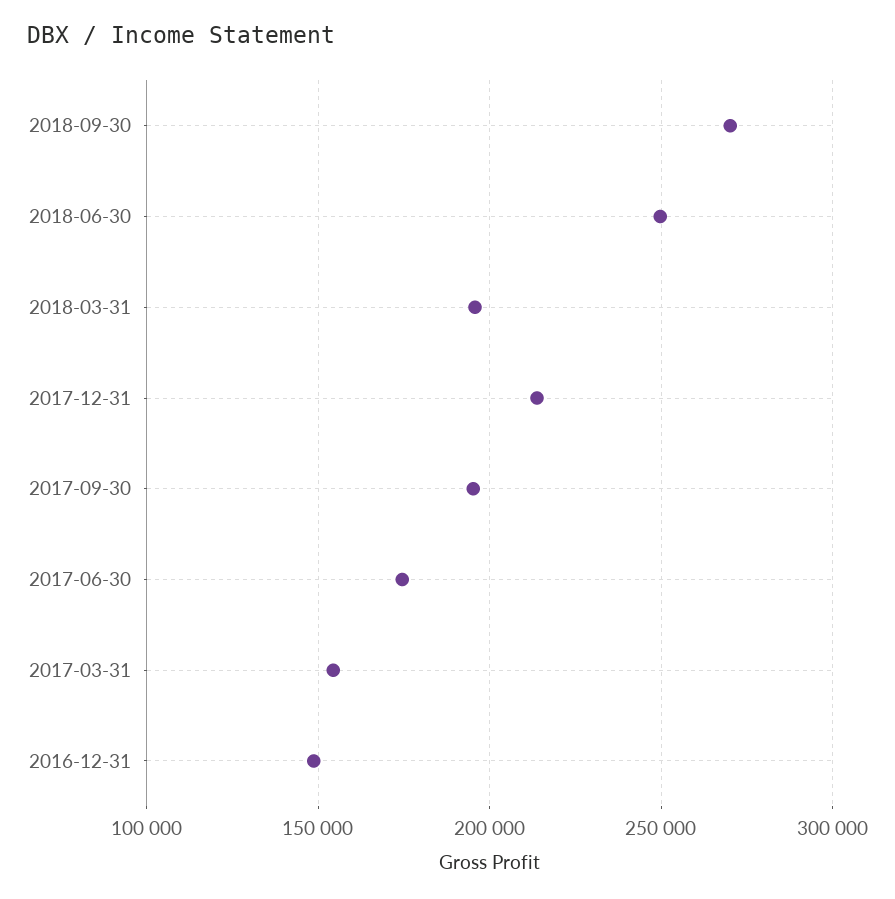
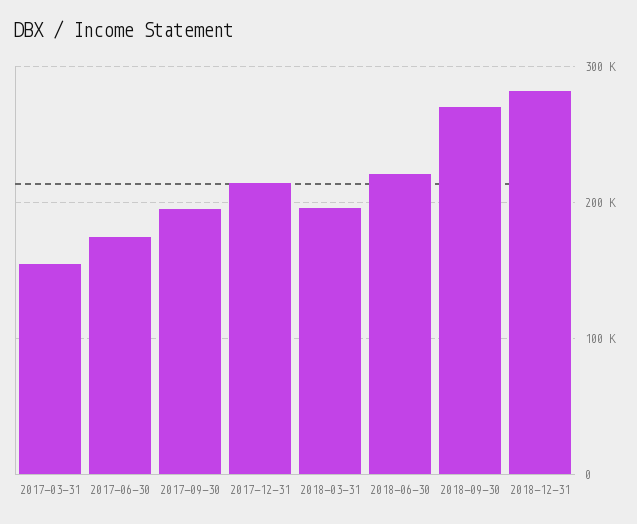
2018-06-30: 250000 -> 220000
2016-12-31: 150000 -> none
2018-12-31: none -> 280000

